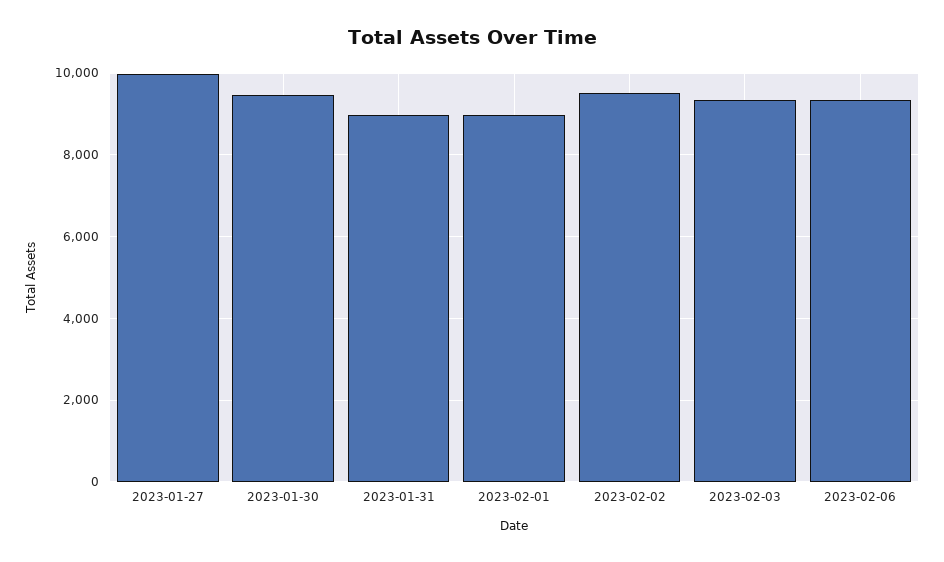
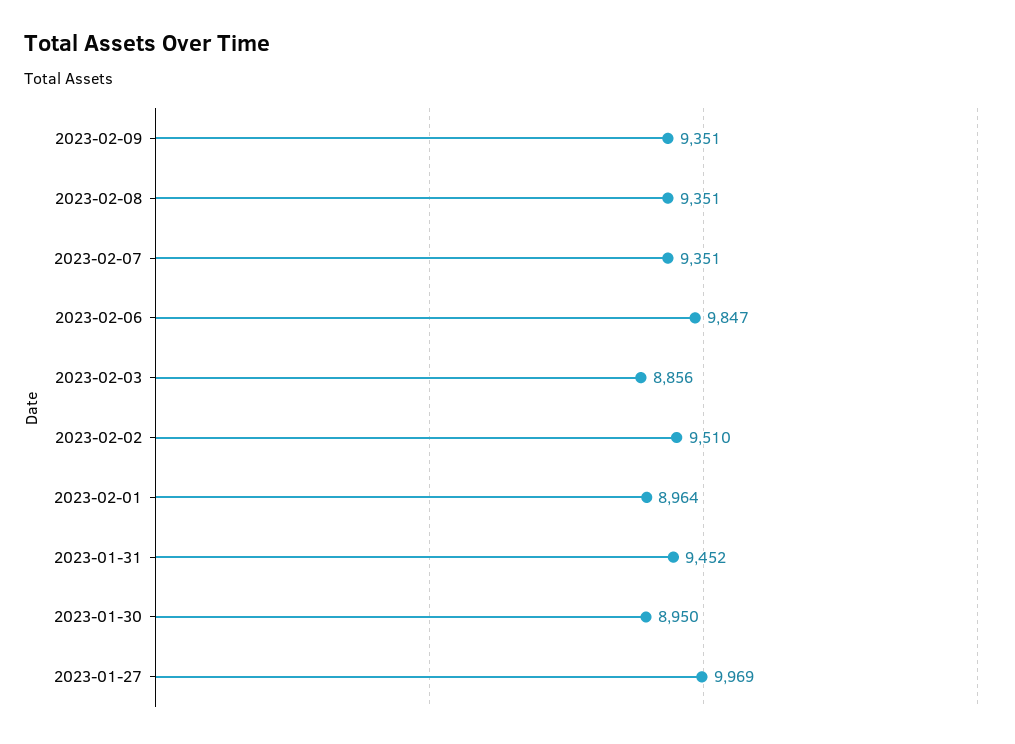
2023-01-30: 9400 -> 8950
2023-01-31: 9000 -> 9452
2023-02-03: 9400 -> 8856
2023-02-06: 9400 -> 9847
2023-02-09: none -> 9351
2023-02-08: none -> 9351
2023-02-07: none -> 9351

